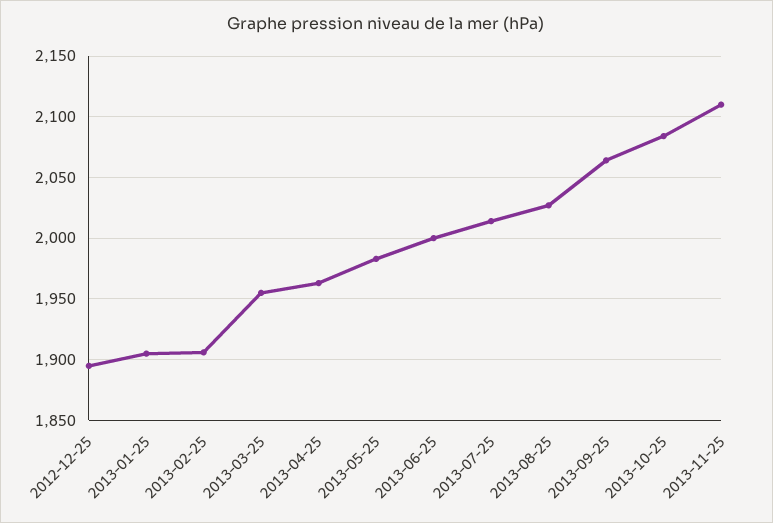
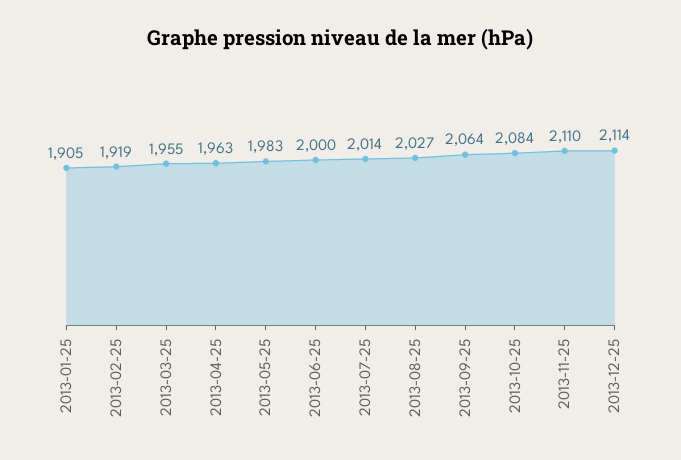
2012-12-25: 1895 -> none
2013-02-25: 1905 -> 1919
2013-12-25: none -> 2114

